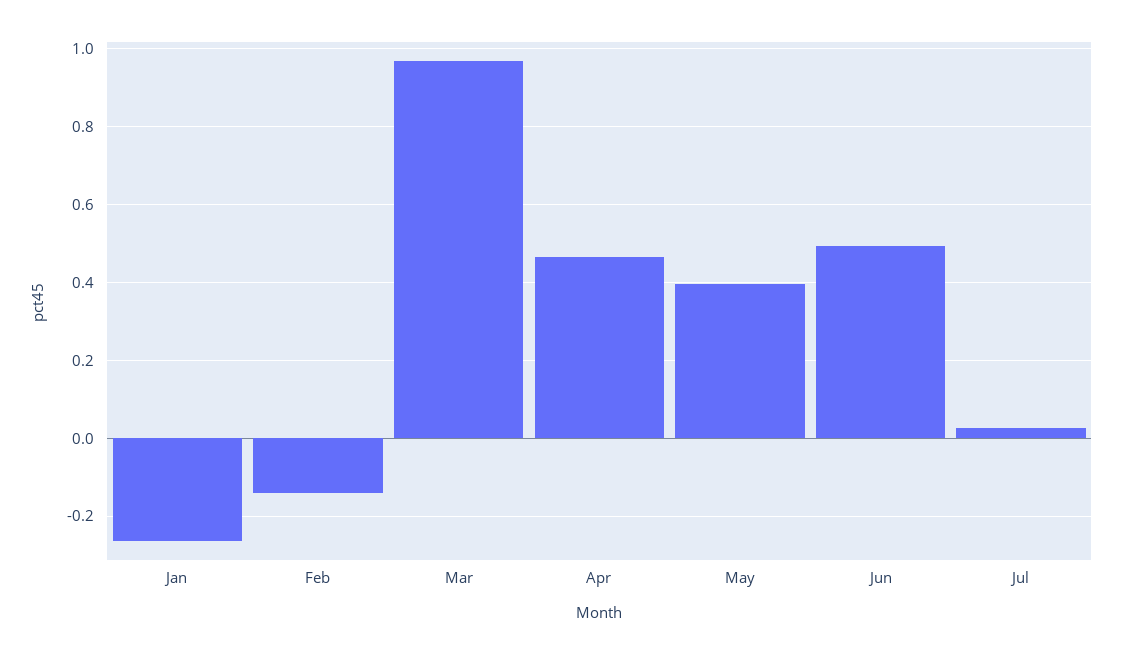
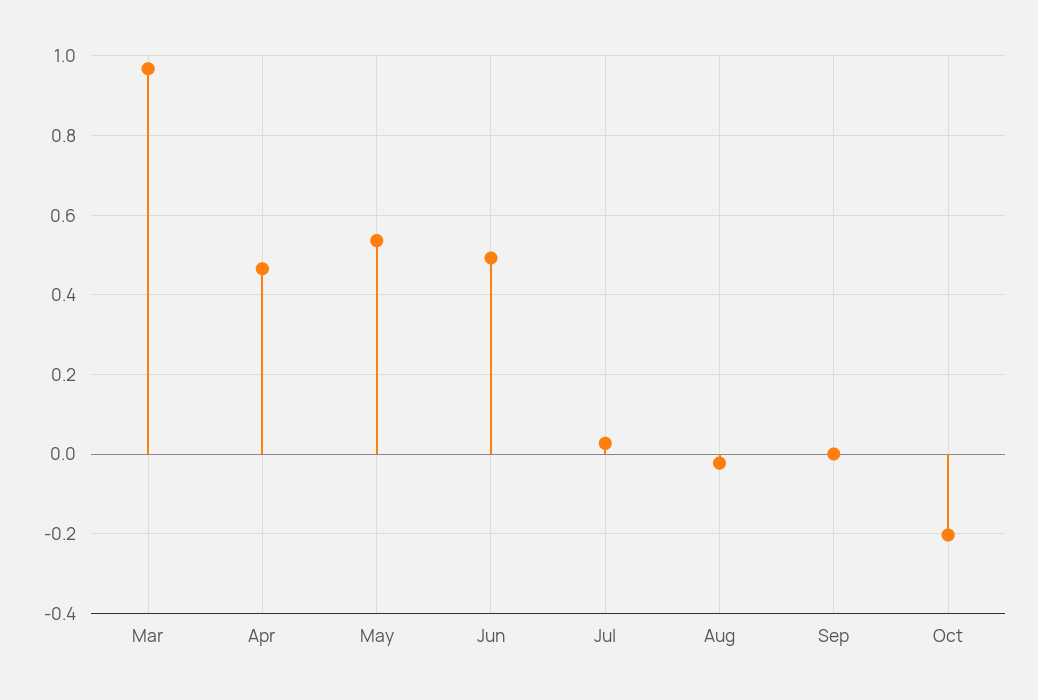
Jan: -0.26 -> none
Feb: -0.14 -> none
May: 0.4 -> 0.54
Aug: none -> -0.02
Sep: none -> 0
Oct: none -> -0.2

